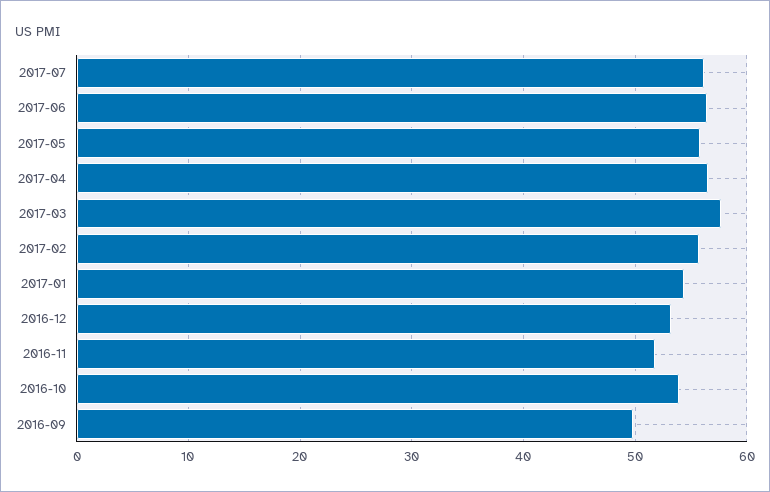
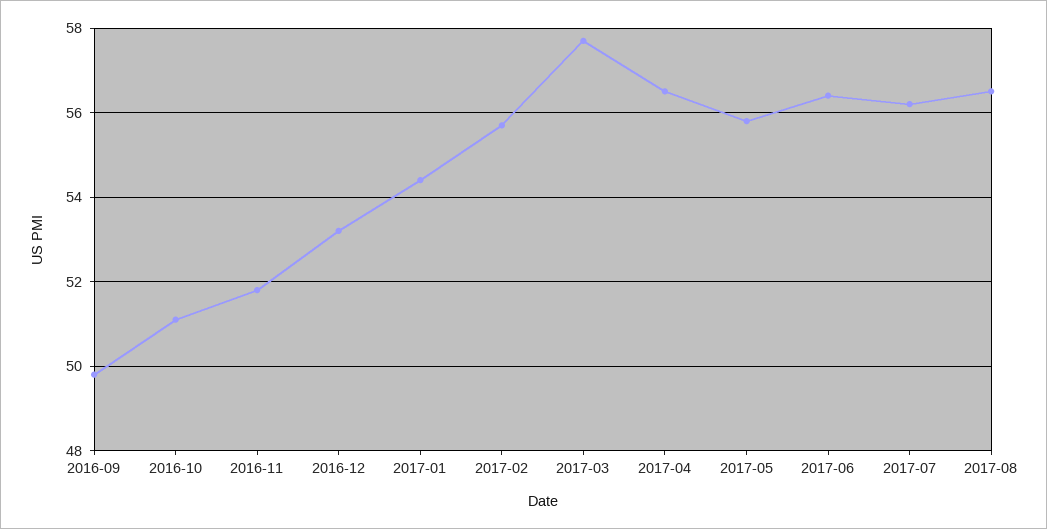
2016-10: 54 -> 51
2017-08: none -> 56.5

